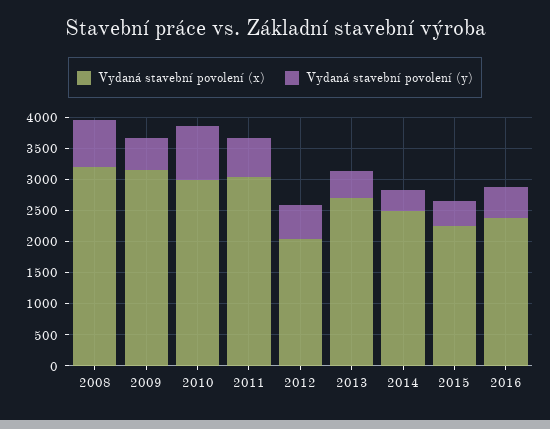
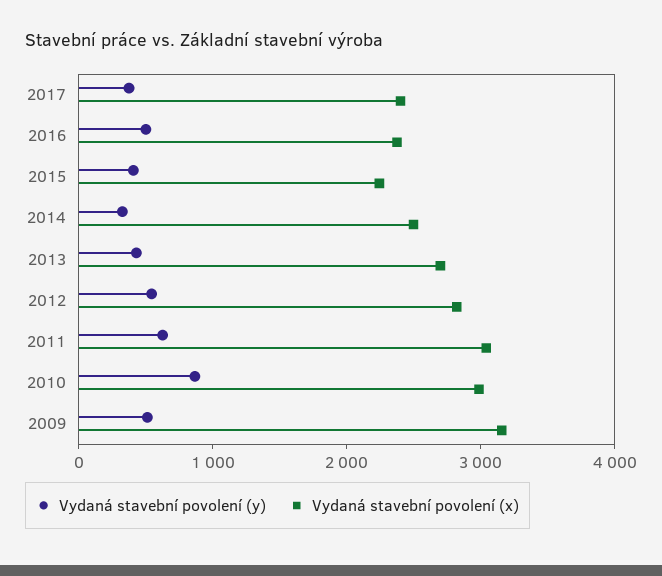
Vydaná stavební povolení (x), 2008: 3250 -> none
Vydaná stavební povolení (y), 2008: 750 -> none
Vydaná stavební povolení (x), 2012: 2000 -> 2800
Vydaná stavební povolení (y), 2017: none -> 400
Vydaná stavební povolení (x), 2017: none -> 2400

